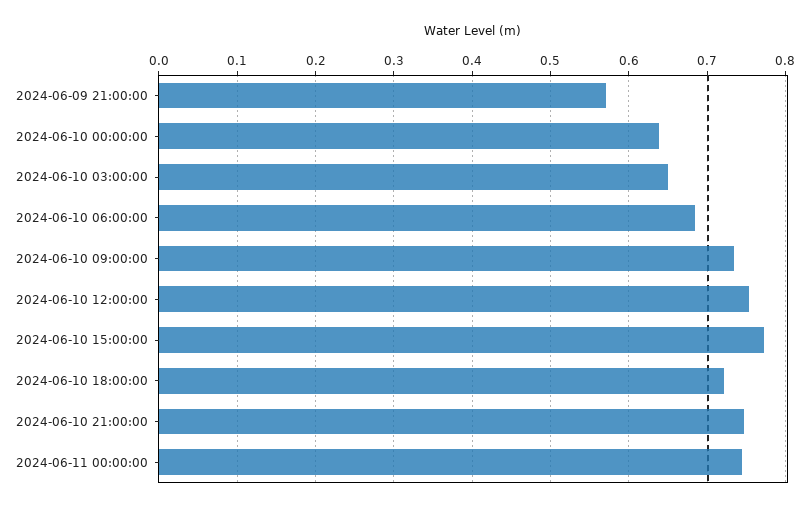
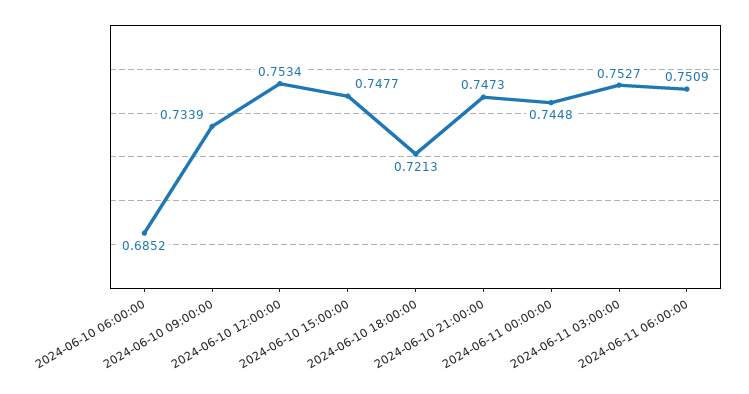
2024-06-09 21:00:00: 0.57 -> none
2024-06-10 00:00:00: 0.64 -> none
2024-06-10 03:00:00: 0.65 -> none
2024-06-10 15:00:00: 0.77 -> 0.7477
2024-06-11 03:00:00: none -> 0.7527
2024-06-11 06:00:00: none -> 0.7509

